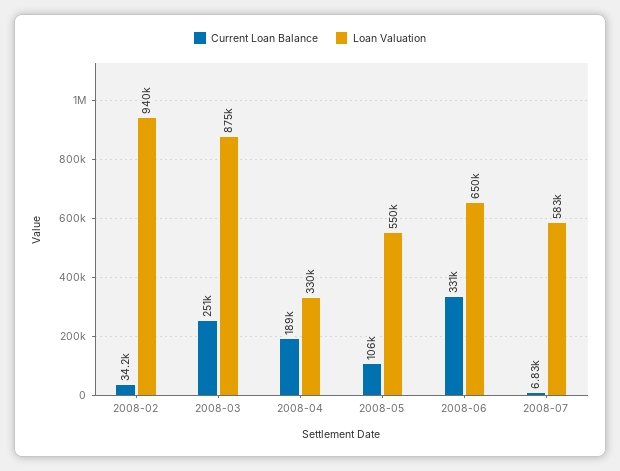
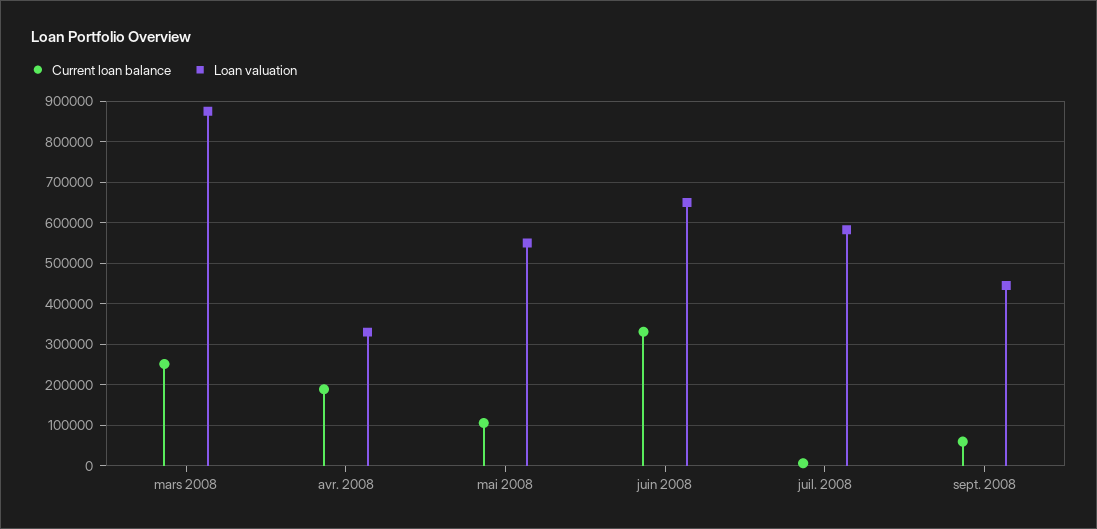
Current Loan Balance, 2008-02: 34200 -> none
Loan Valuation, 2008-02: 940000 -> none
Current Loan Balance, sept. 2008: none -> 60000
Loan Valuation, sept. 2008: none -> 440000

